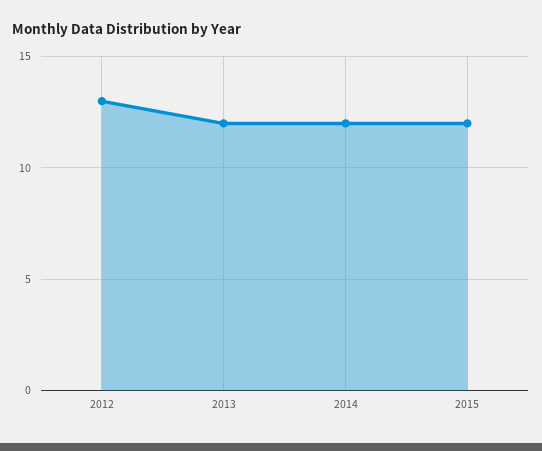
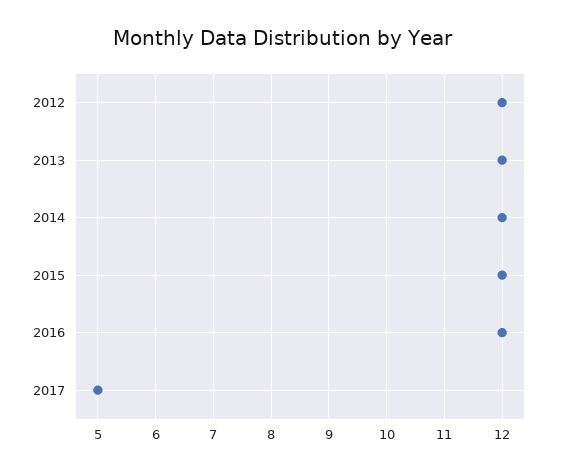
2012: 13 -> 12
2016: none -> 12
2017: none -> 5

